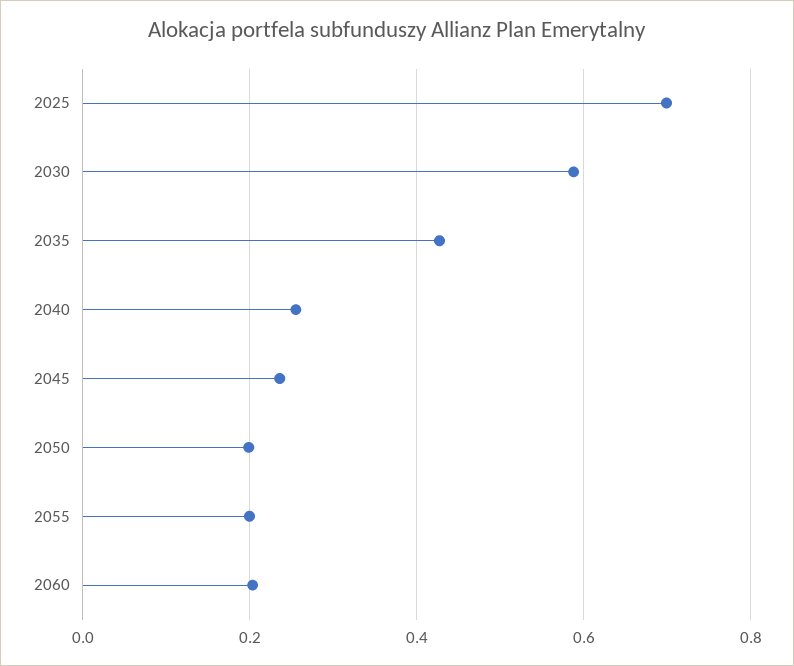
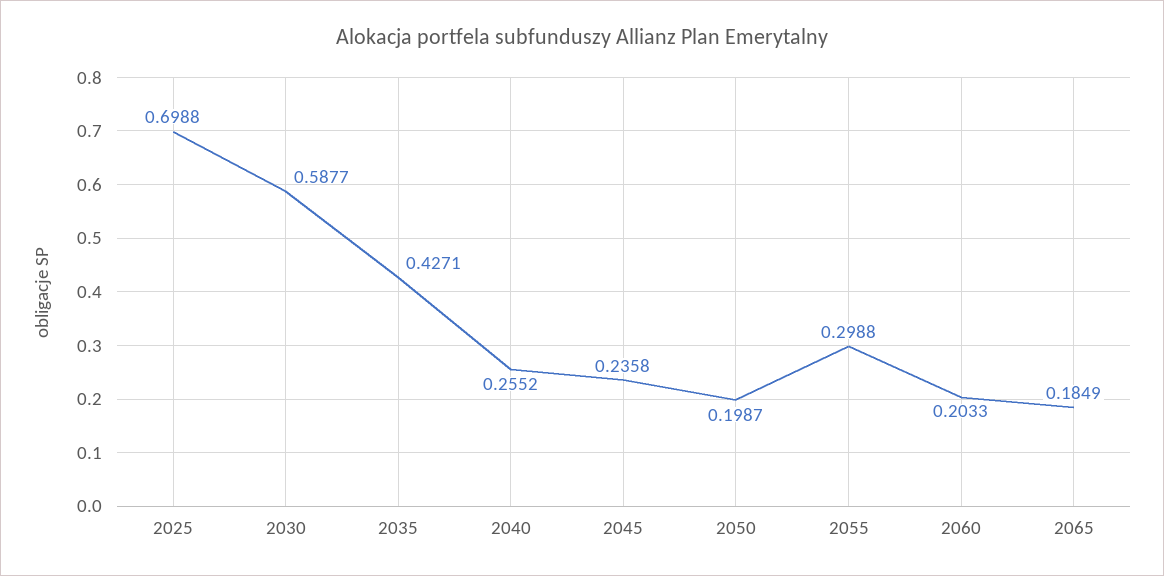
2055: 0.2 -> 0.2988
2065: none -> 0.1849

